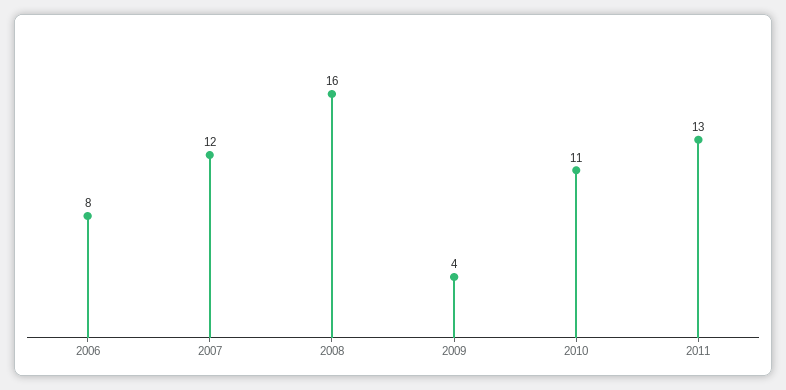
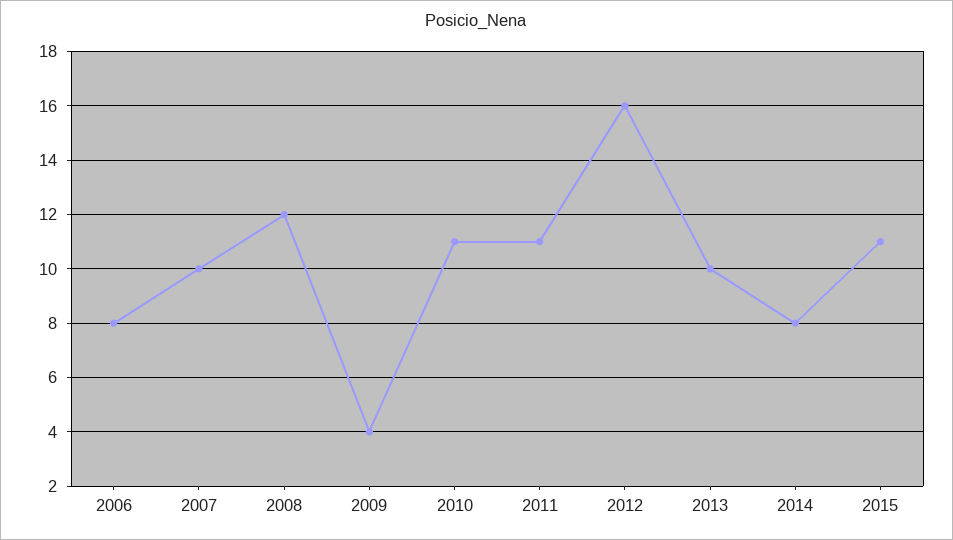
2007: 12 -> 10
2008: 16 -> 12
2011: 13 -> 11
2012: none -> 16
2013: none -> 10
2014: none -> 8
2015: none -> 11

